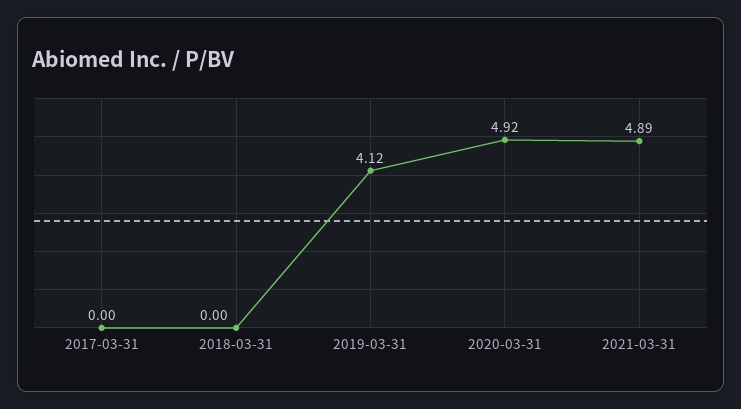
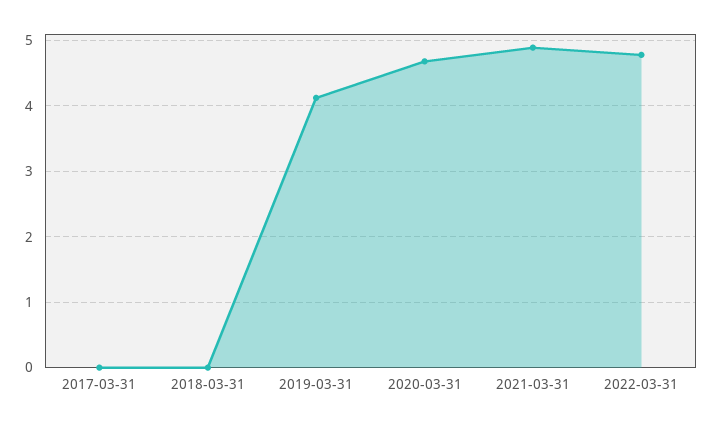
2020-03-31: 4.92 -> 4.7
2022-03-31: none -> 4.8

